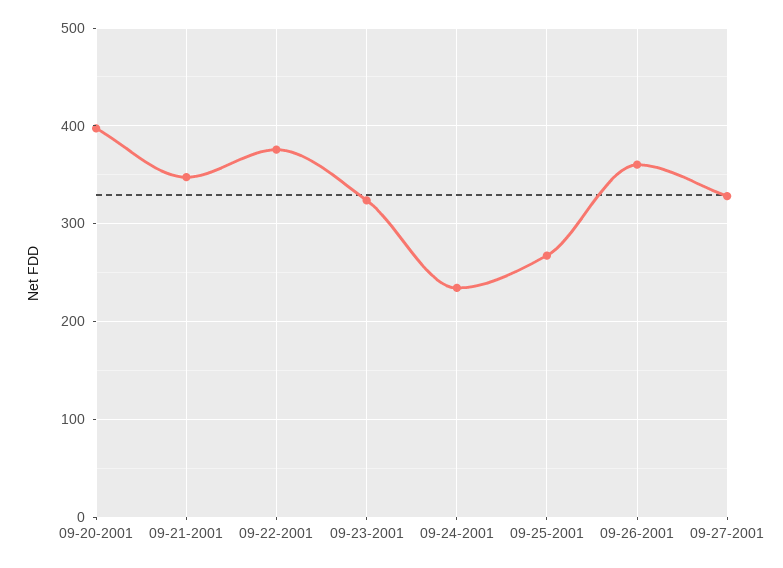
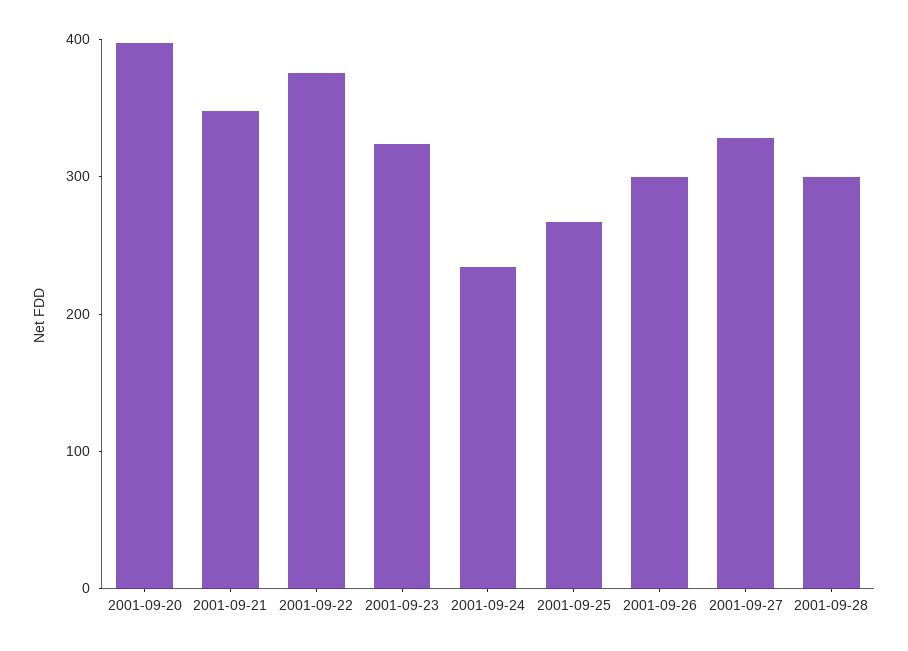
09-26-2001: 360 -> 300
2001-09-28: none -> 300

